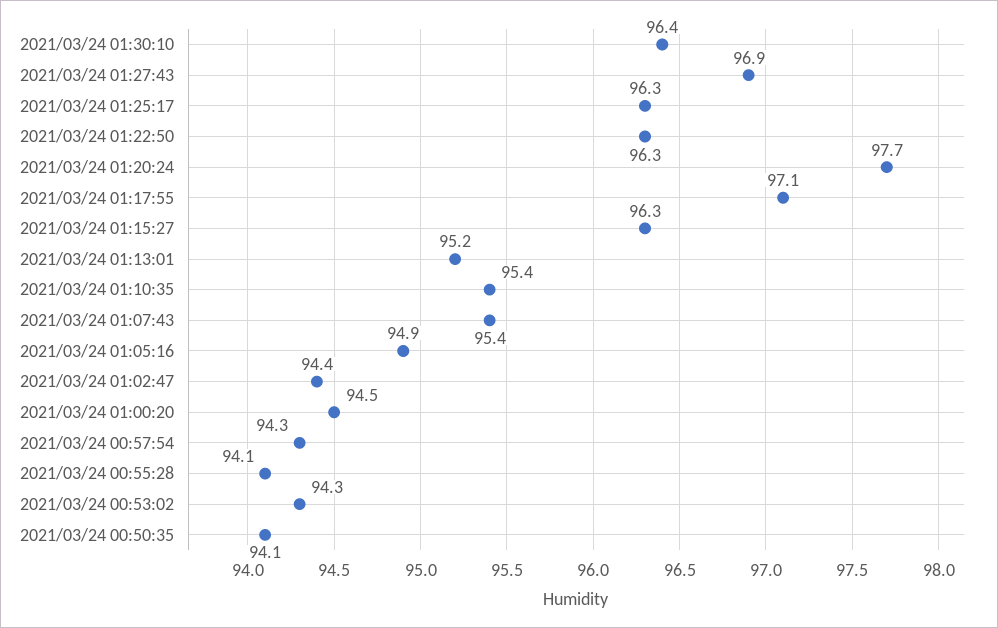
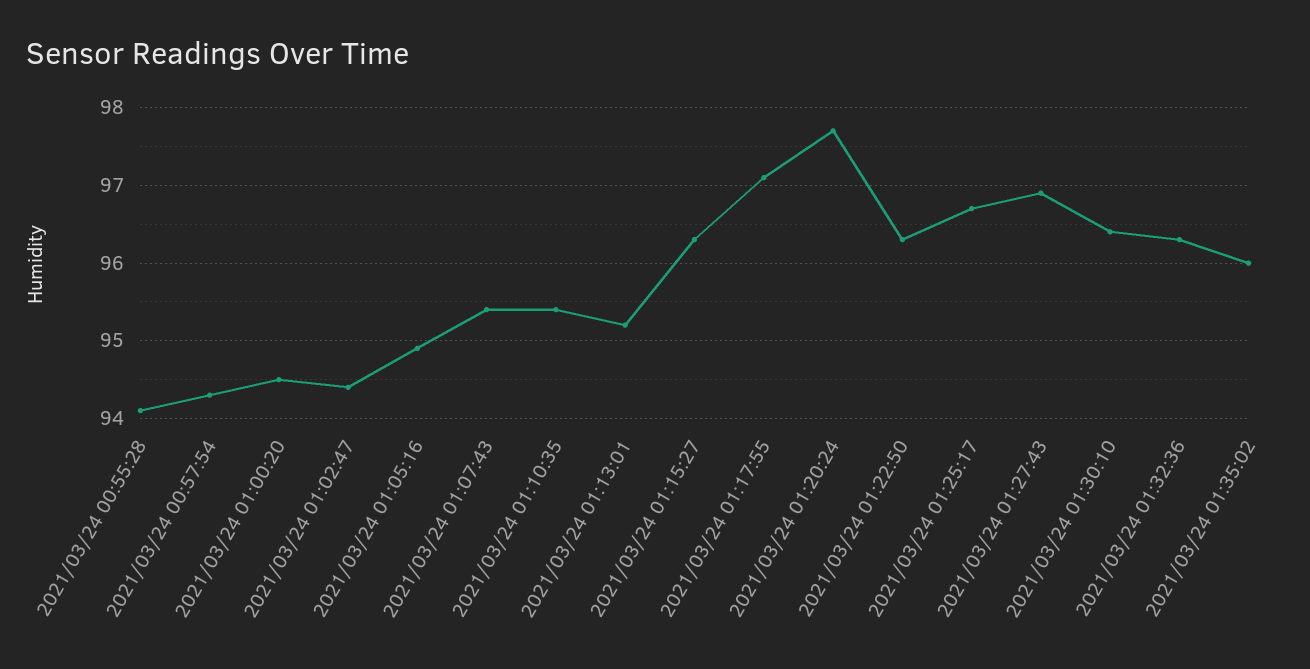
2021/03/24 01:25:17: 96.3 -> 96.7
2021/03/24 00:53:02: 94.3 -> none
2021/03/24 00:50:35: 94.1 -> none
2021/03/24 01:32:36: none -> 96.3
2021/03/24 01:35:02: none -> 96

